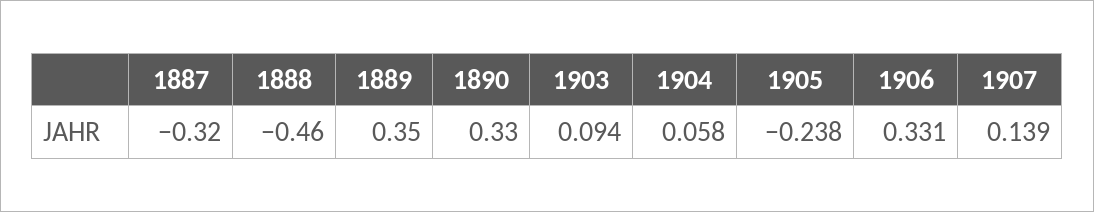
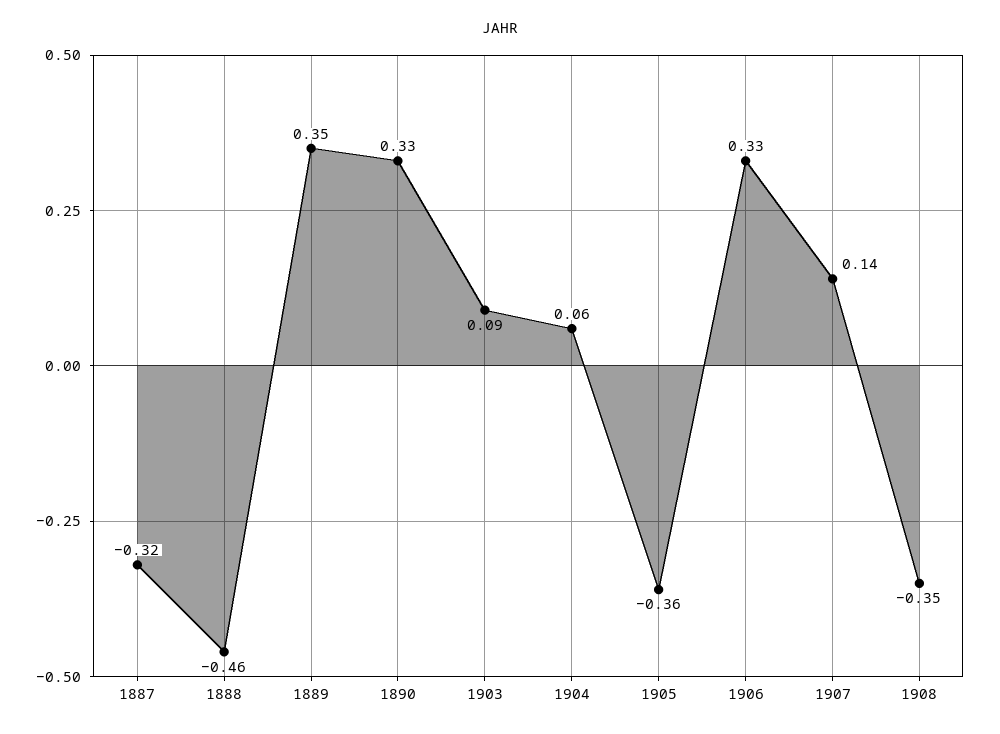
1905: -0.238 -> -0.36
1908: none -> -0.35

